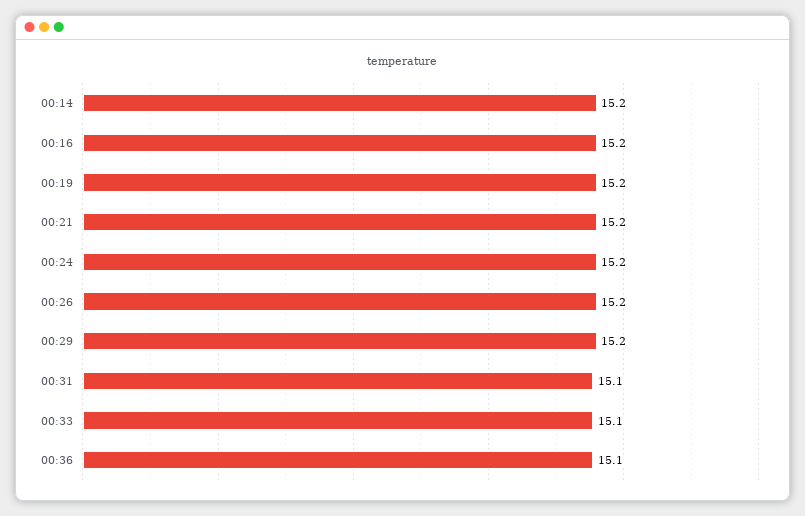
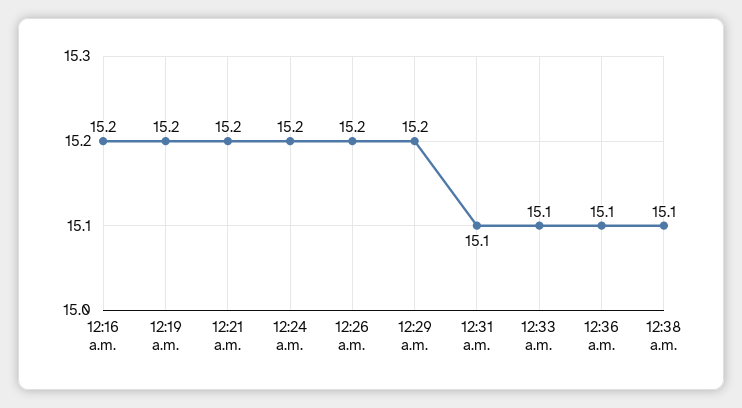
00:14: 15.2 -> none
12:38 a.m.: none -> 15.1

